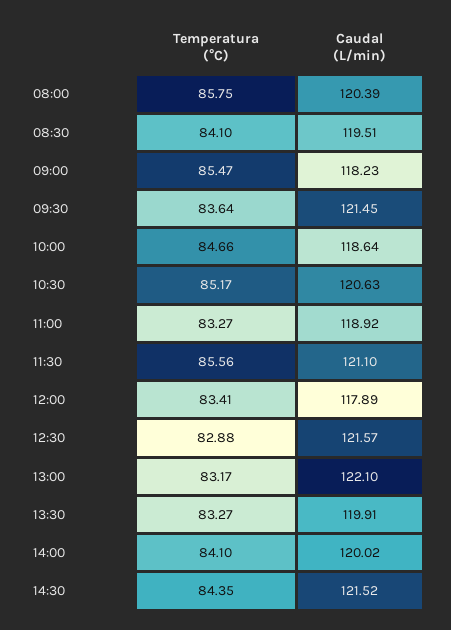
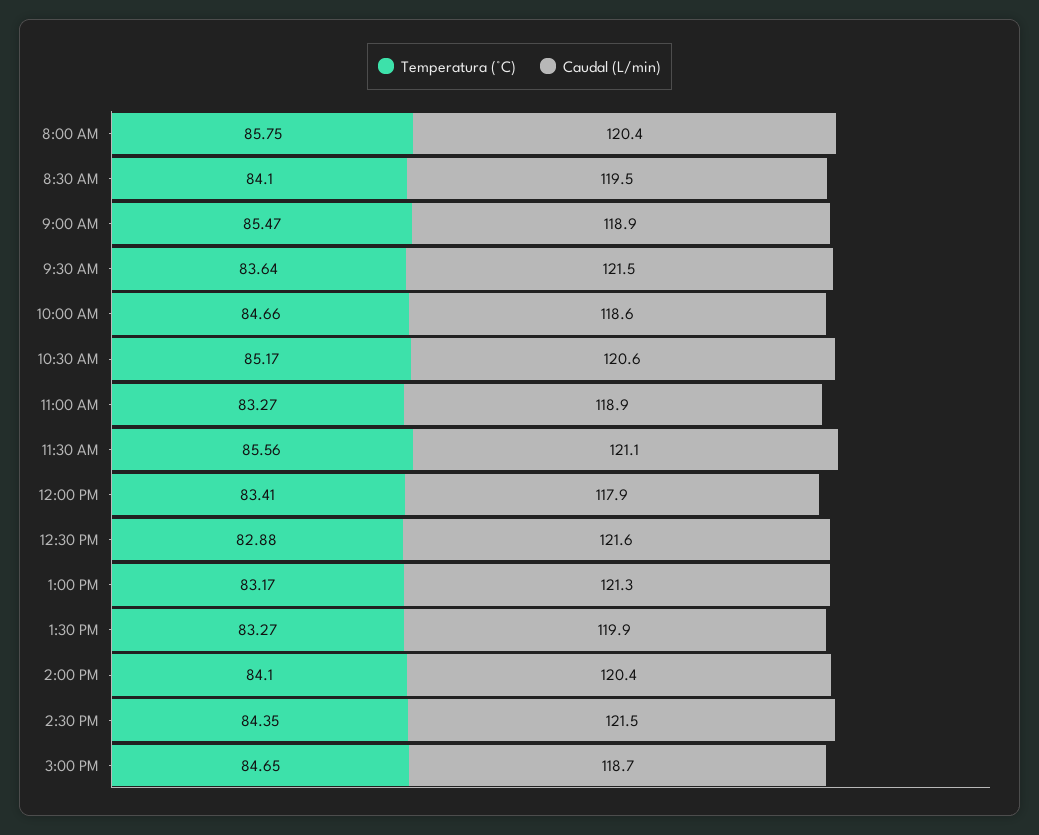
Caudal (L/min), 09:00: 118.23 -> 118.9
Caudal (L/min), 13:00: 122.1 -> 121.3
Caudal (L/min), 14:00: 120.02 -> 120.4
Temperatura (°C), 3:00 PM: none -> 84.65
Caudal (L/min), 3:00 PM: none -> 118.7

